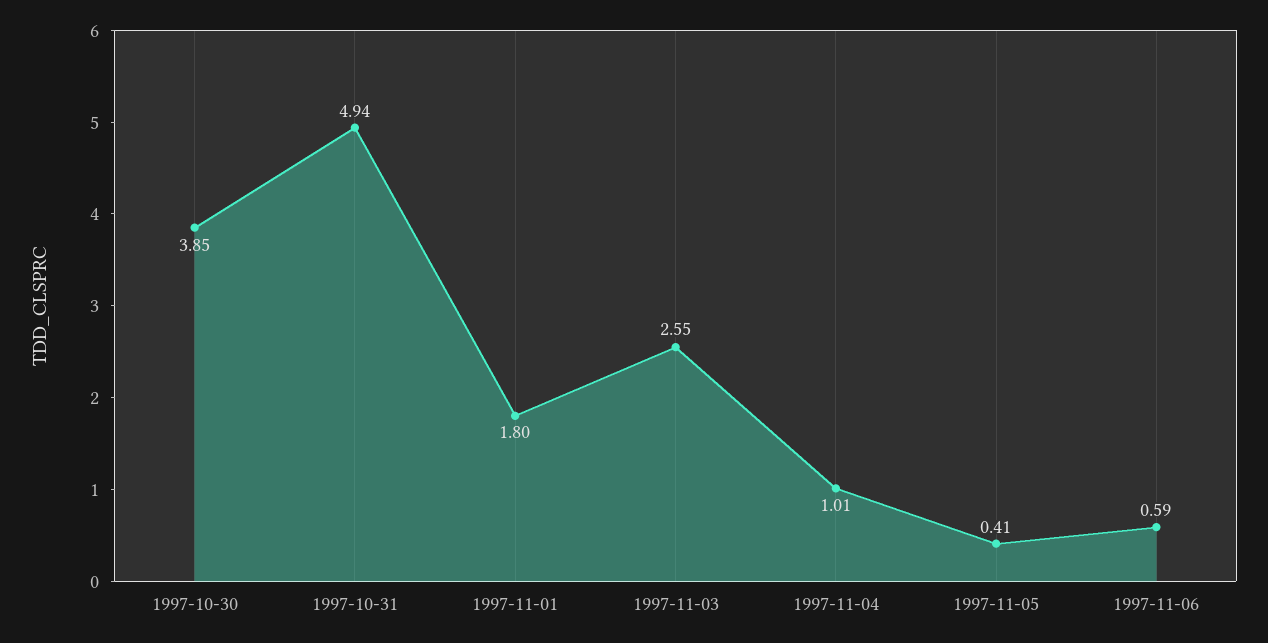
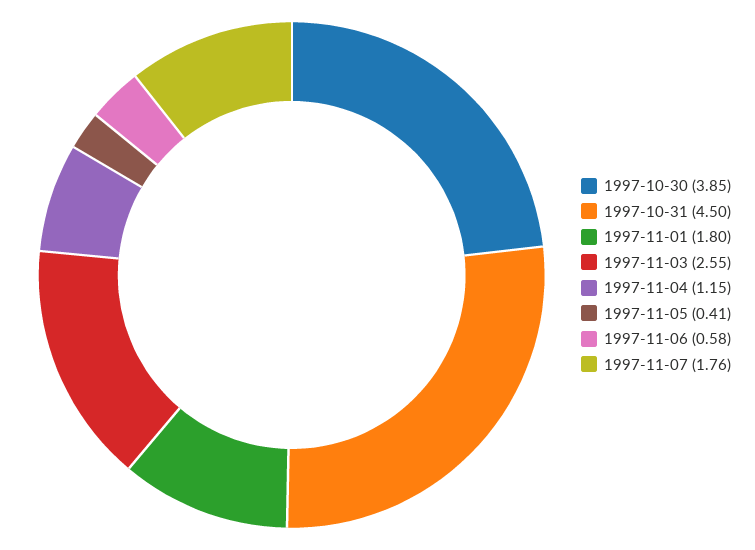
1997-10-31: 4.94 -> 4.5
1997-11-04: 1.01 -> 1.15
1997-11-06: 0.59 -> 0.58
1997-11-07: none -> 1.76

